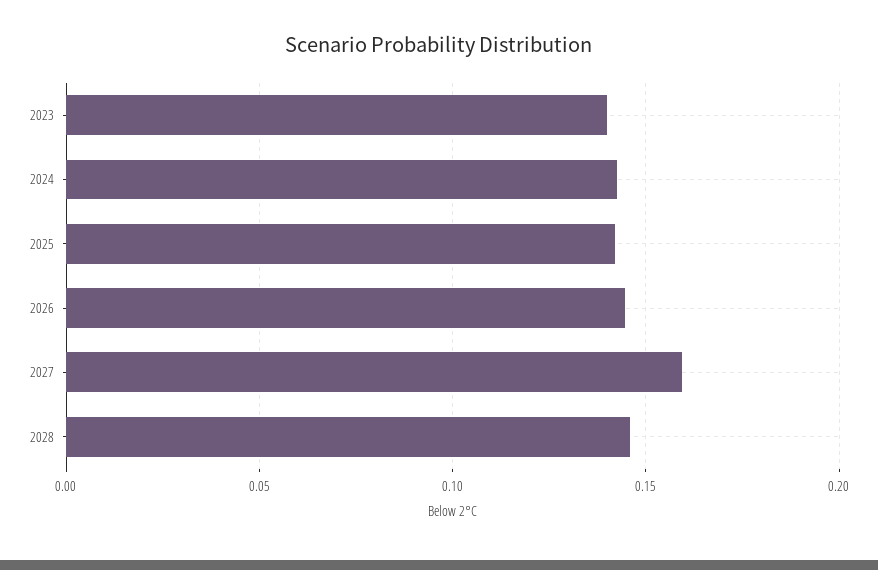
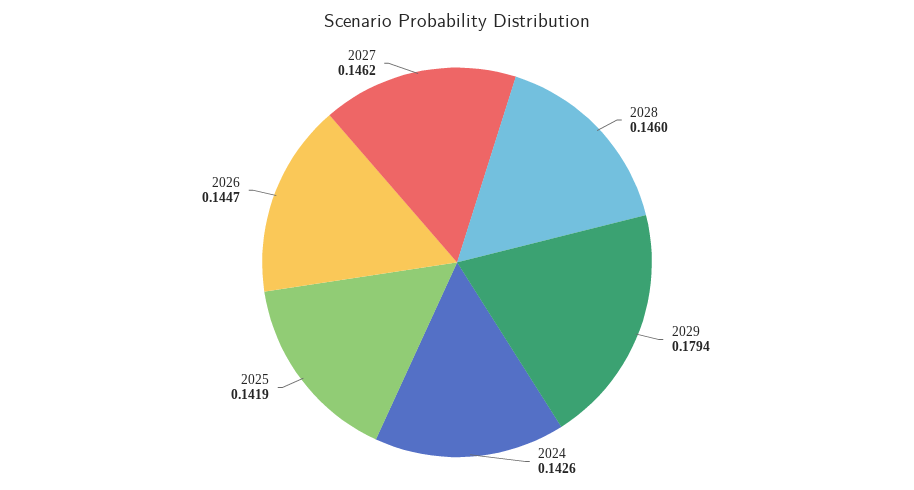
2023: 0.14 -> none
2027: 0.16 -> 0.1462
2029: none -> 0.1794

